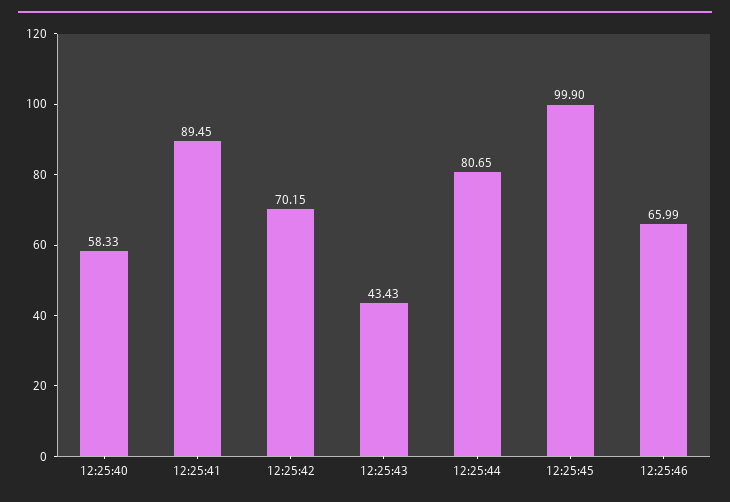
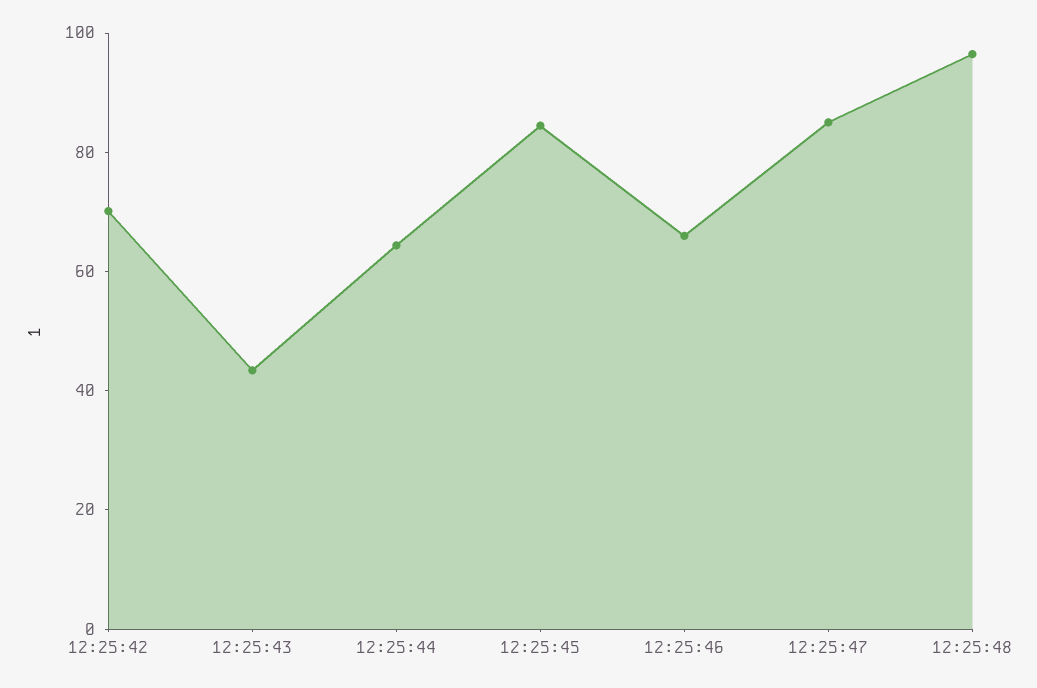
12:25:40: 58.33 -> none
12:25:41: 89.45 -> none
12:25:44: 80.65 -> 65
12:25:45: 99.9 -> 85
12:25:47: none -> 85
12:25:48: none -> 95

